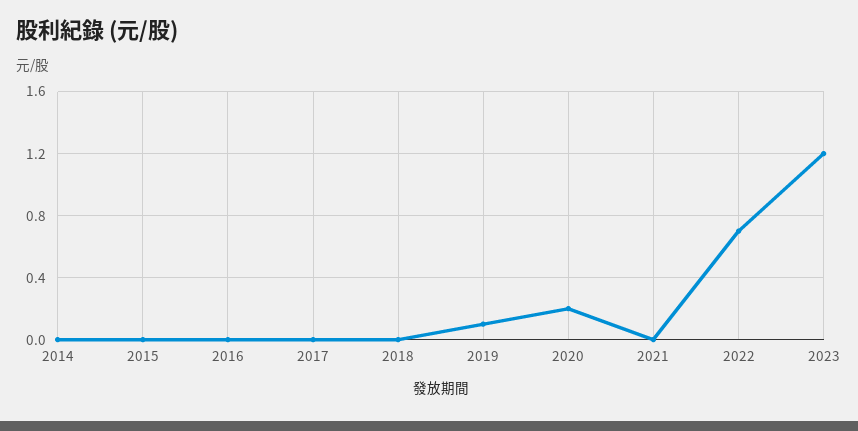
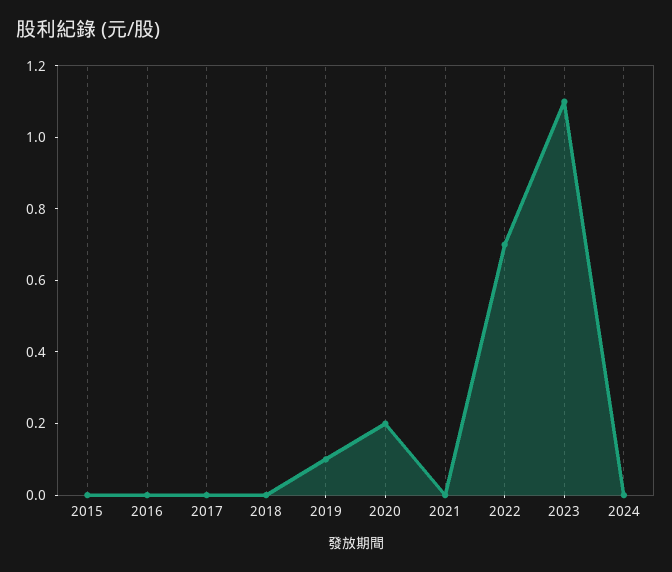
2014: 0 -> none
2023: 1.2 -> 1.1
2024: none -> 0

